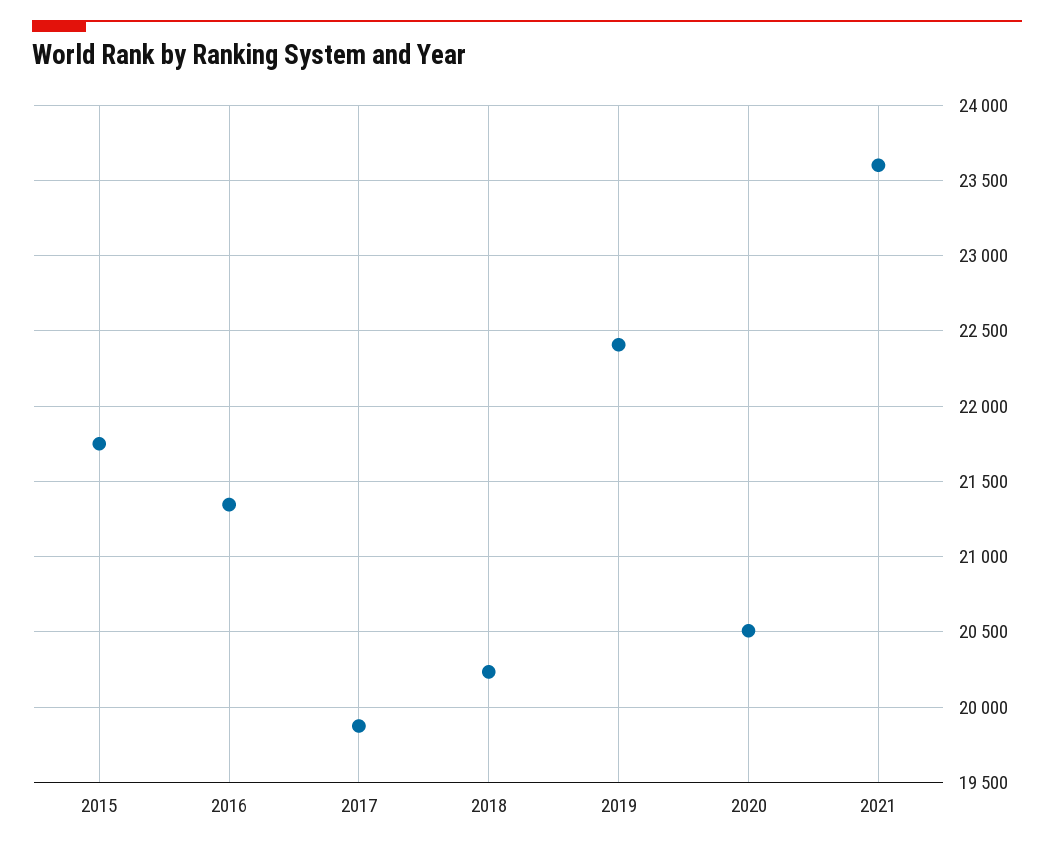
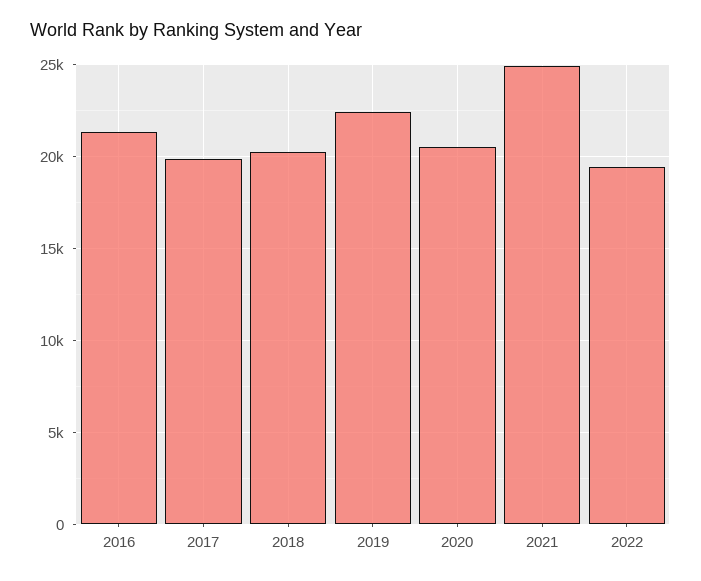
2015: 21750 -> none
2021: 23600 -> 25000
2022: none -> 19500

